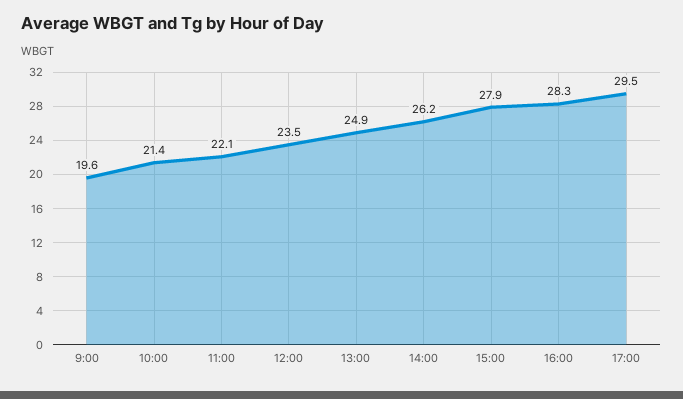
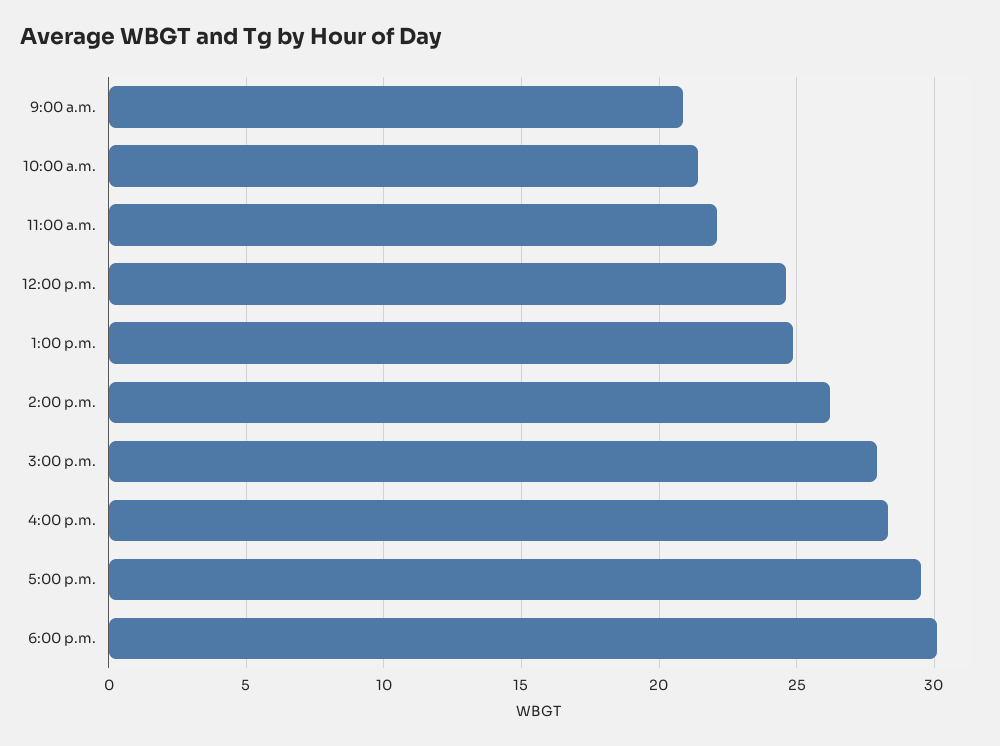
9:00: 19.6 -> 21
12:00: 23.5 -> 24.5
6:00 p.m.: none -> 30

